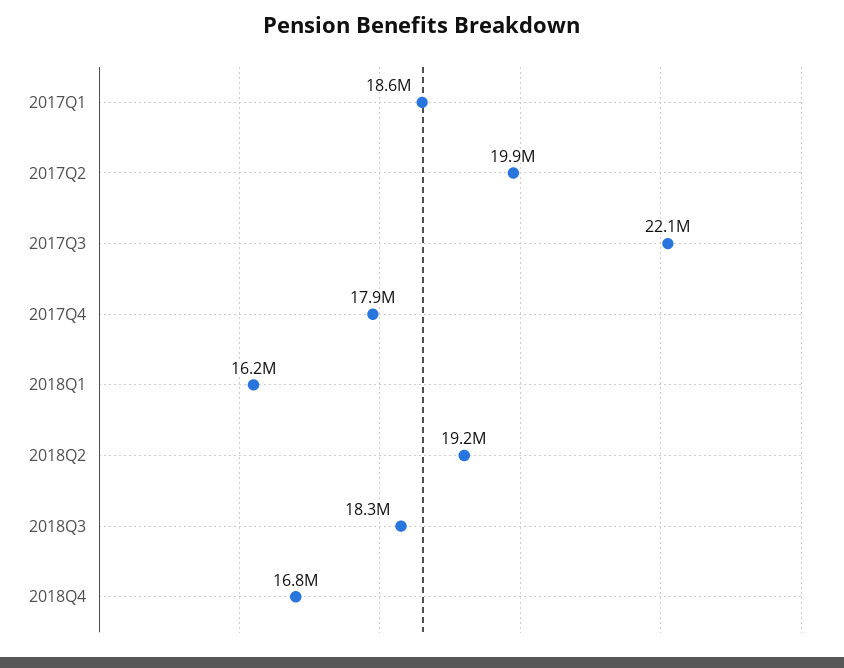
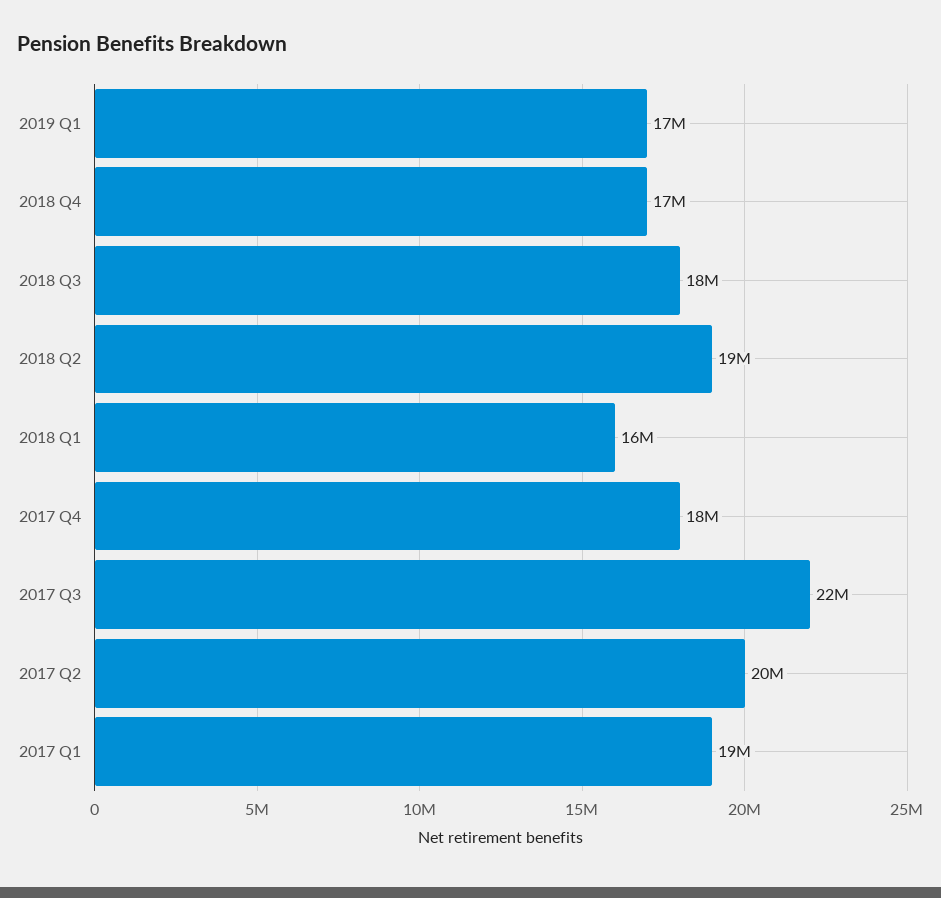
2019 Q1: none -> 17000000

